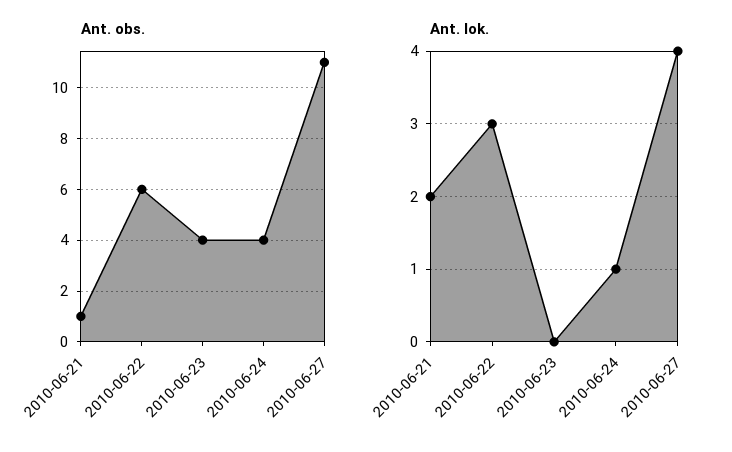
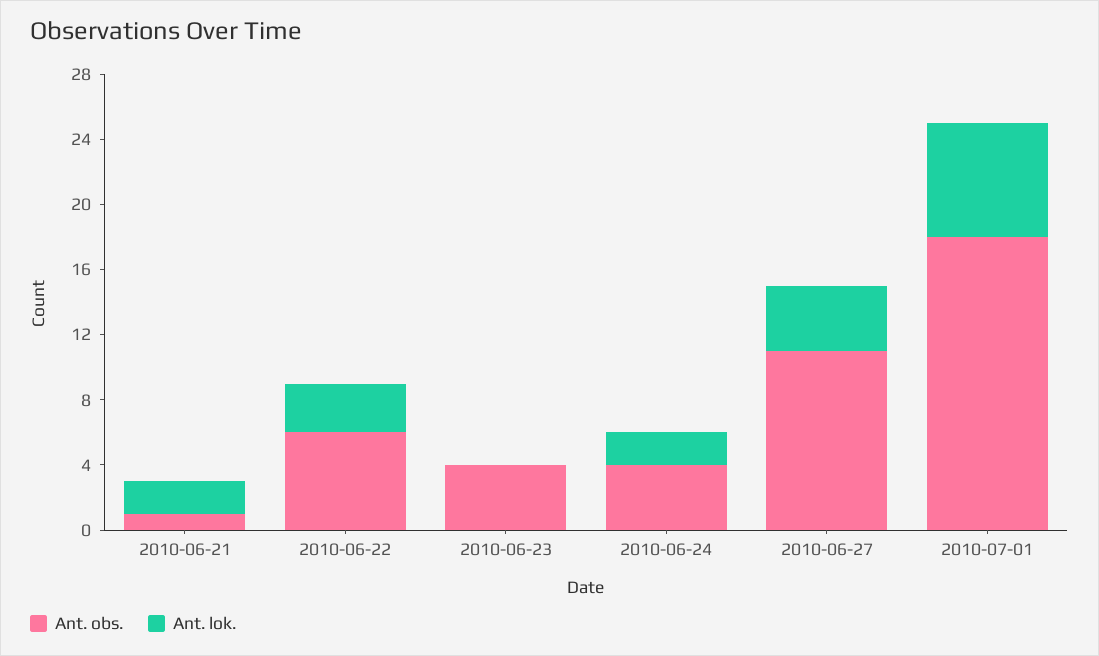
Ant. lok., 2010-06-24: 1 -> 2
Ant. obs., 2010-07-01: none -> 18
Ant. lok., 2010-07-01: none -> 7

